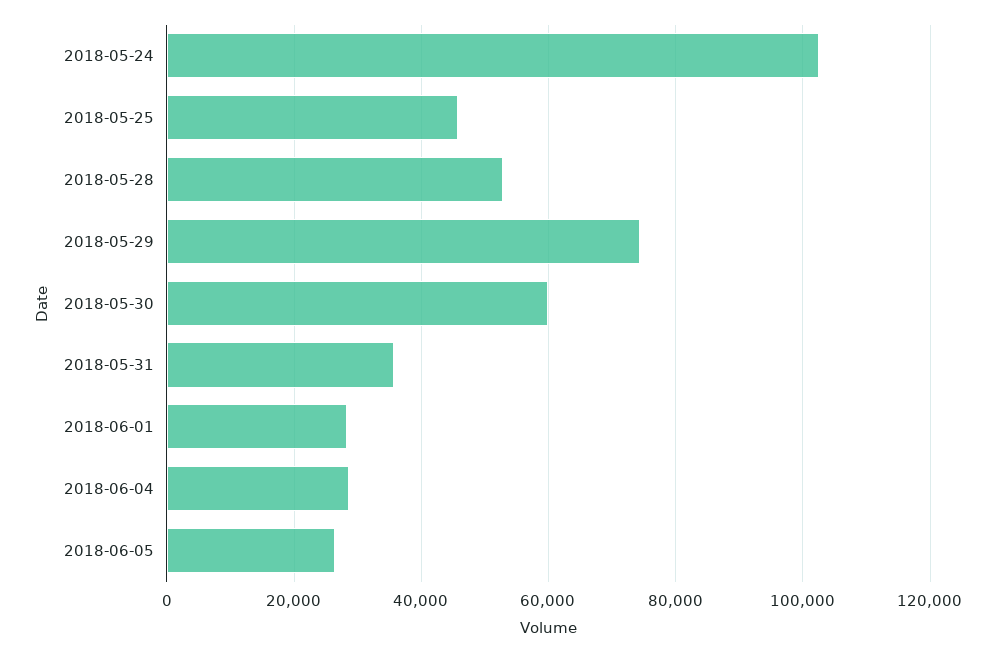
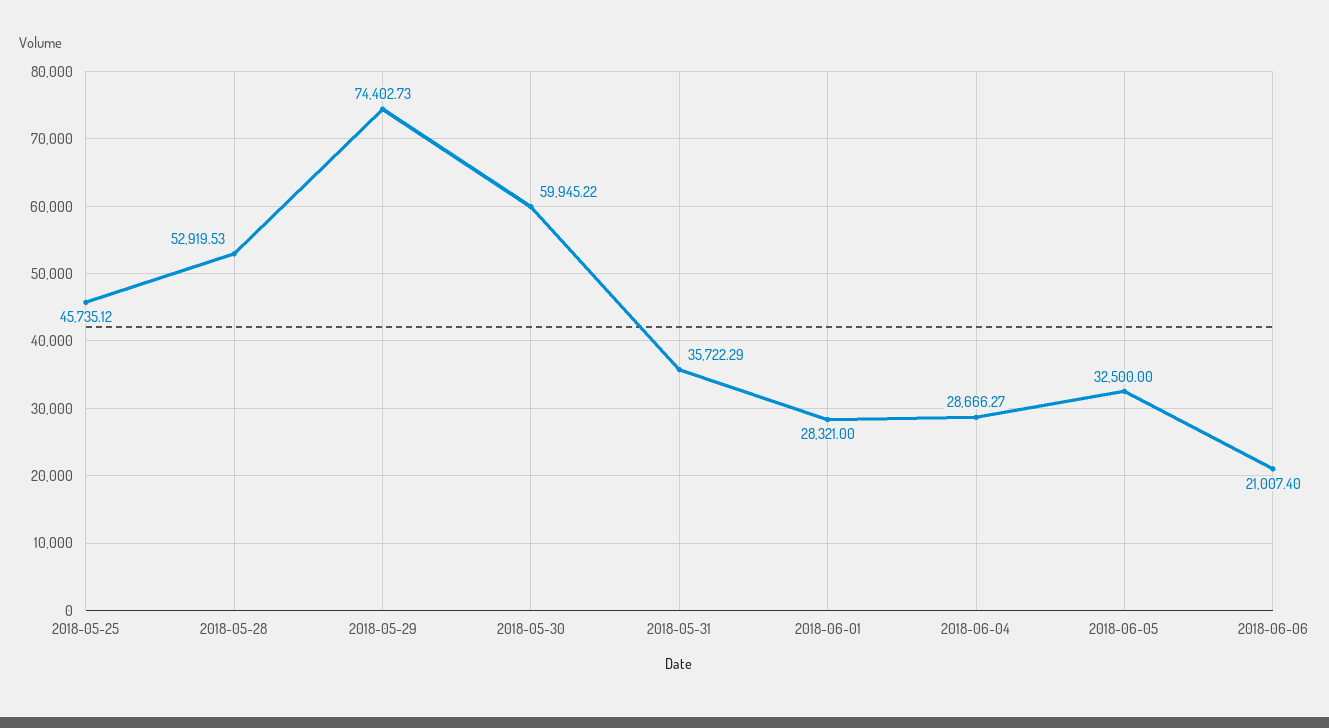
2018-05-24: 102000 -> none
2018-06-05: 26000 -> 32500
2018-06-06: none -> 21007.4

